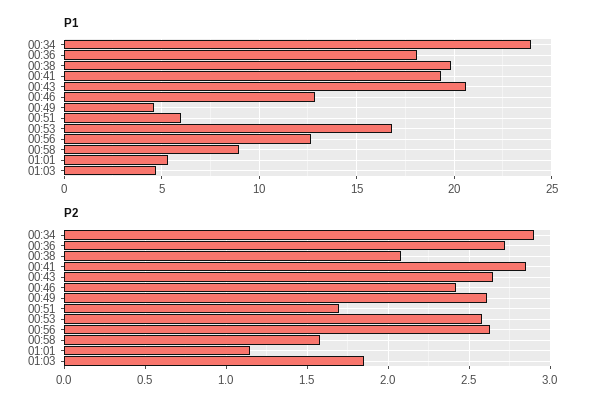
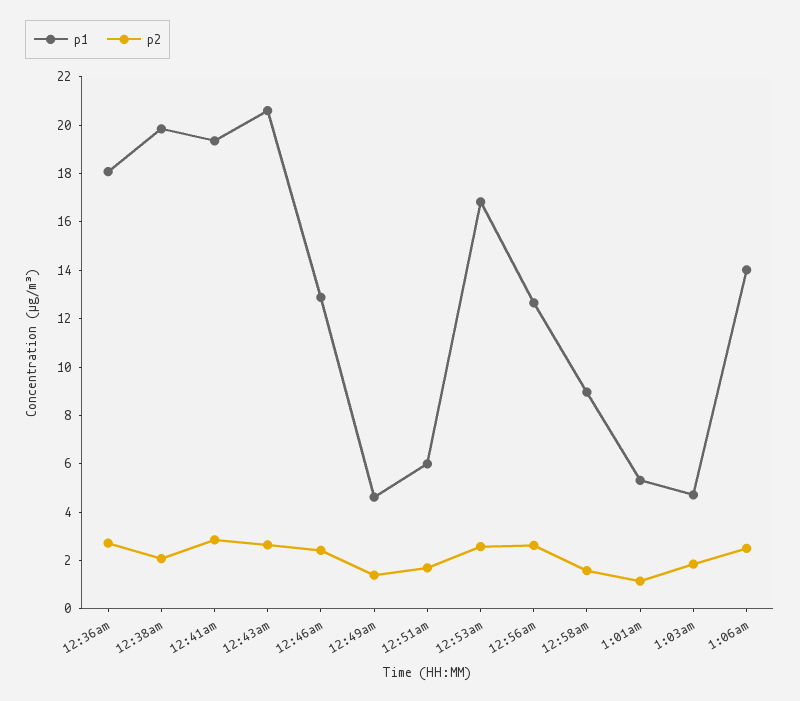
P1, 00:34: 24 -> none
P2, 00:34: 2.9 -> none
P2, 00:49: 2.6 -> 1.5
P1, 1:06am: none -> 14
P2, 1:06am: none -> 2.5

